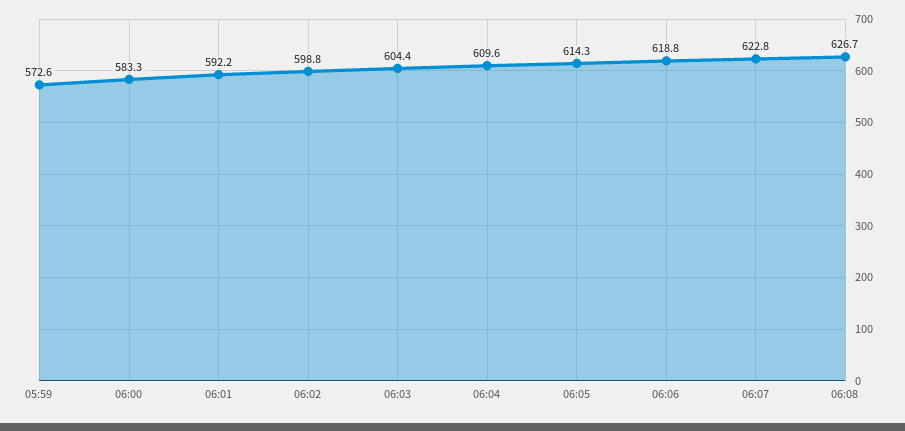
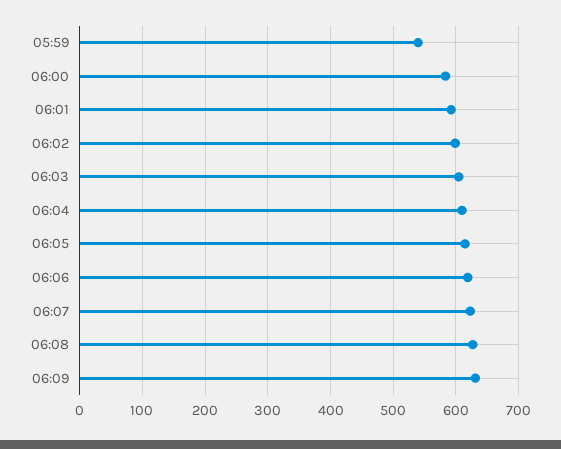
05:59: 572.6 -> 540
06:09: none -> 630

